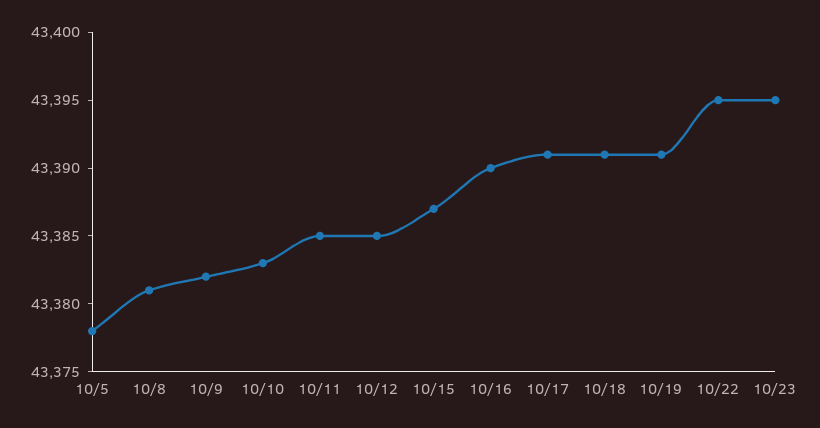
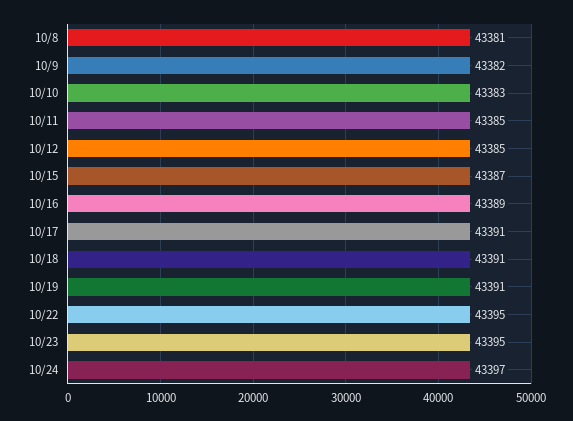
10/5: 43378 -> none
10/16: 43390 -> 43389
10/24: none -> 43397

